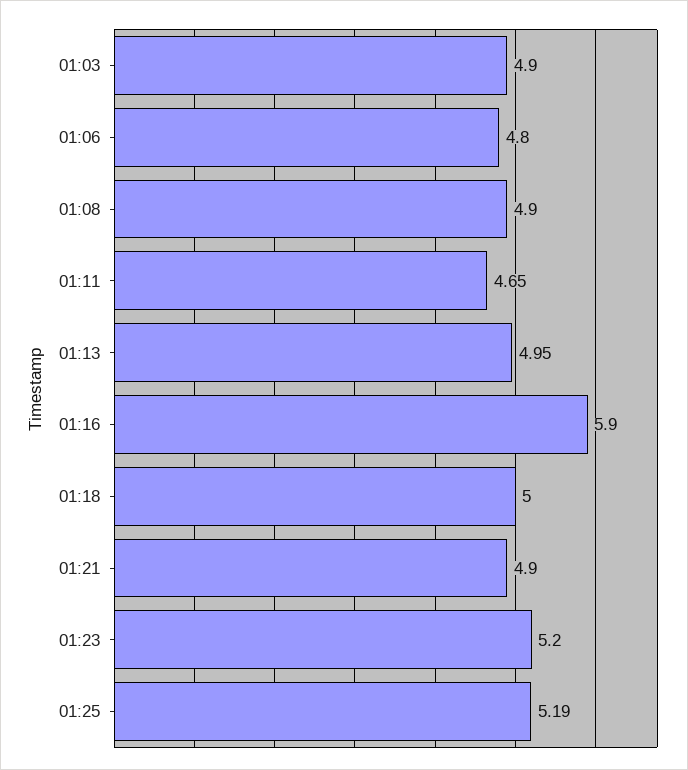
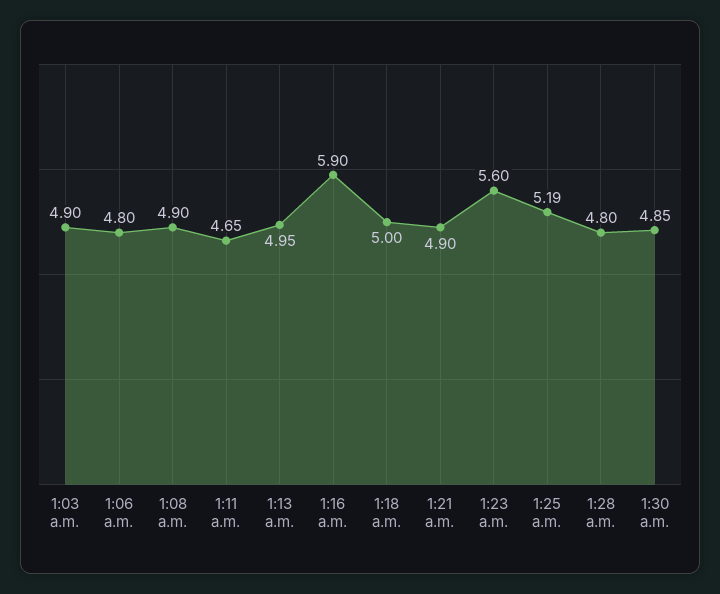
01:23: 5.2 -> 5.6
1:28 a.m.: none -> 4.8
1:30 a.m.: none -> 4.85

